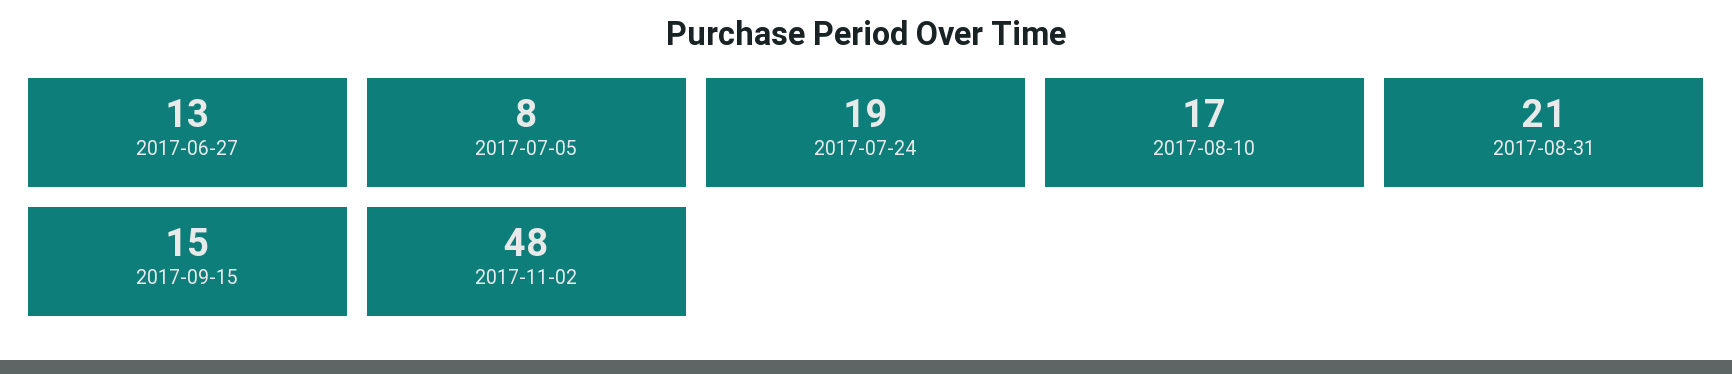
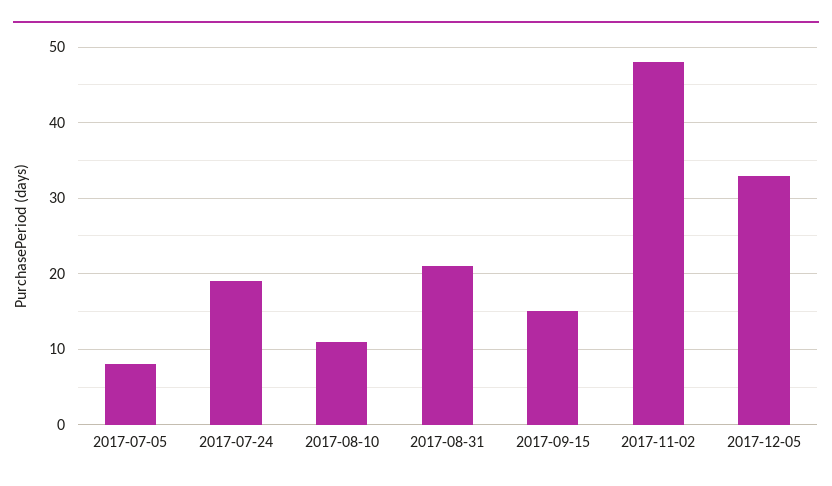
2017-06-27: 13 -> none
2017-08-10: 17 -> 11
2017-12-05: none -> 33

